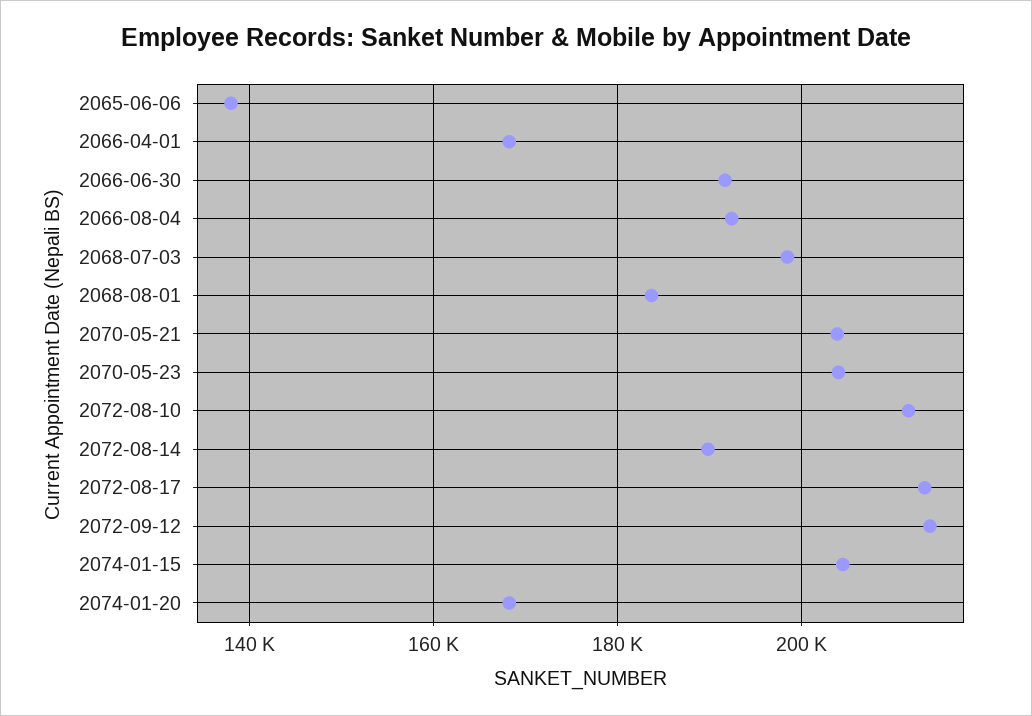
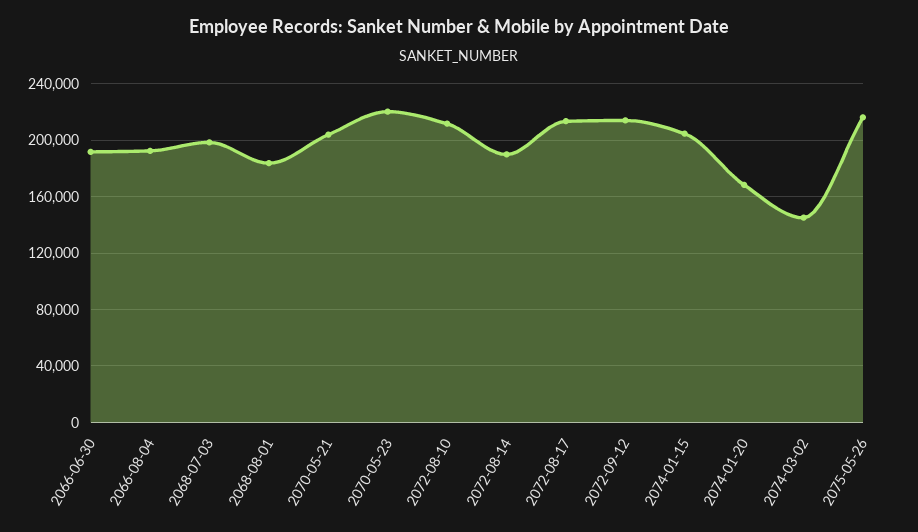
2065-06-06: 138000 -> none
2066-04-01: 168000 -> none
2070-05-23: 204000 -> 220000
2074-03-02: none -> 145000
2075-05-26: none -> 215000

